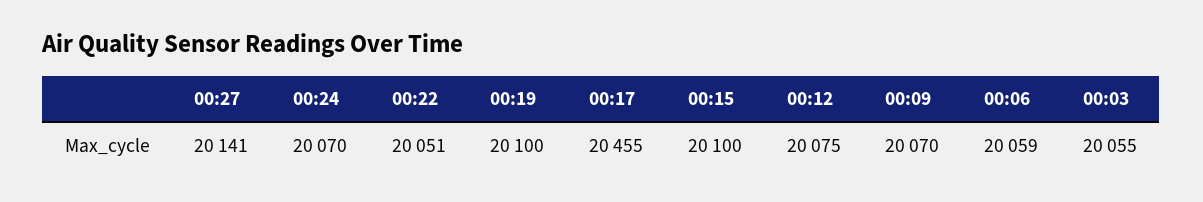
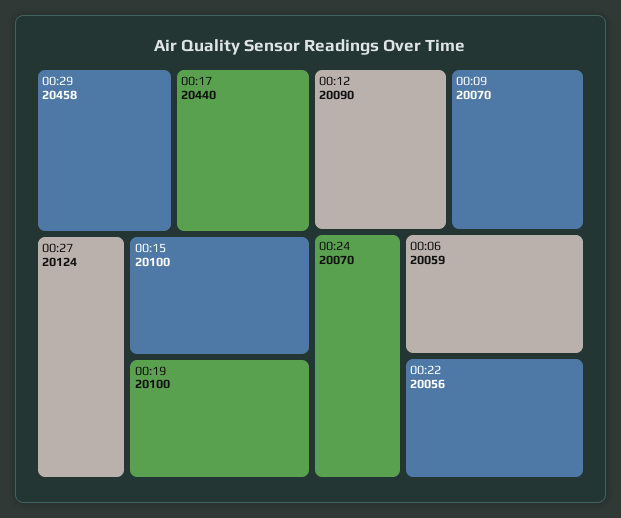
00:27: 20141 -> 20124
00:22: 20051 -> 20056
00:17: 20455 -> 20440
00:12: 20075 -> 20090
00:03: 20055 -> none
00:29: none -> 20458

